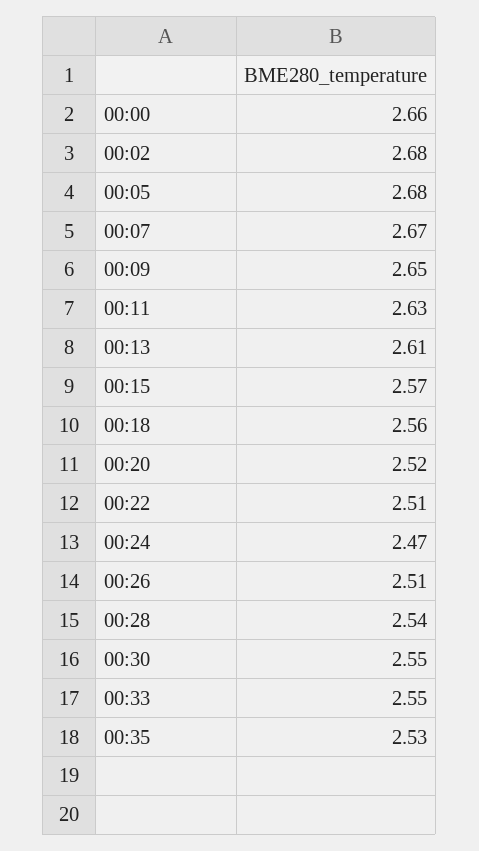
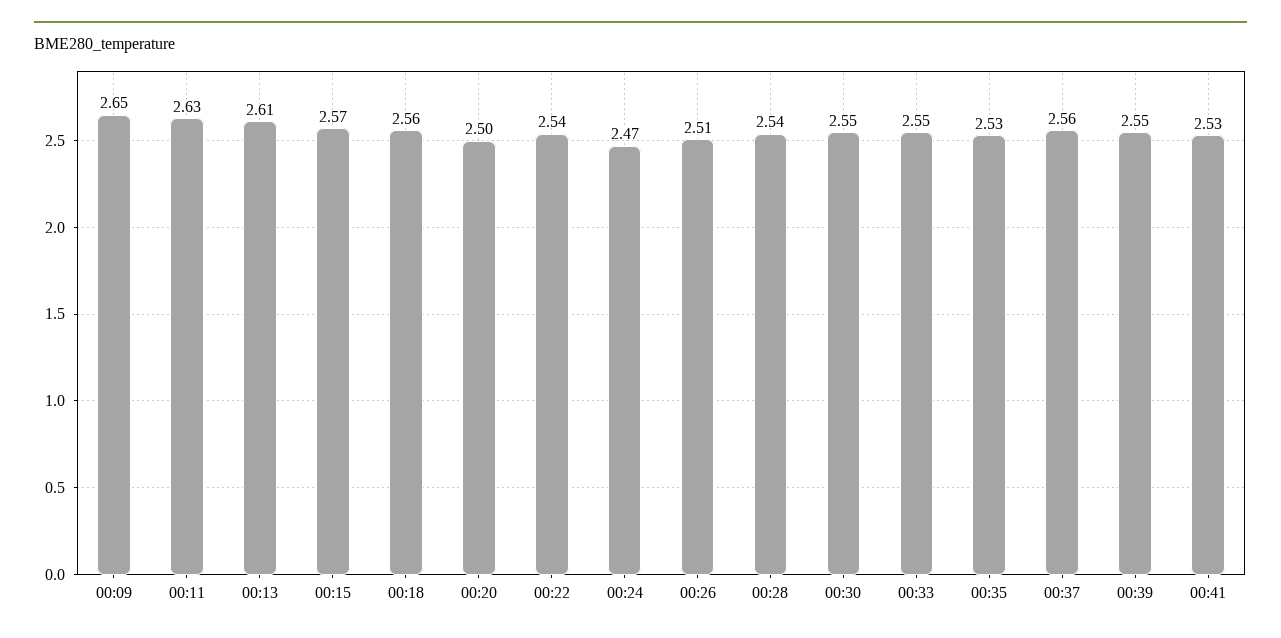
00:00: 2.66 -> none
00:02: 2.68 -> none
00:05: 2.68 -> none
00:07: 2.67 -> none
00:20: 2.52 -> 2.5
00:22: 2.51 -> 2.54
00:37: none -> 2.56
00:39: none -> 2.55
00:41: none -> 2.53

